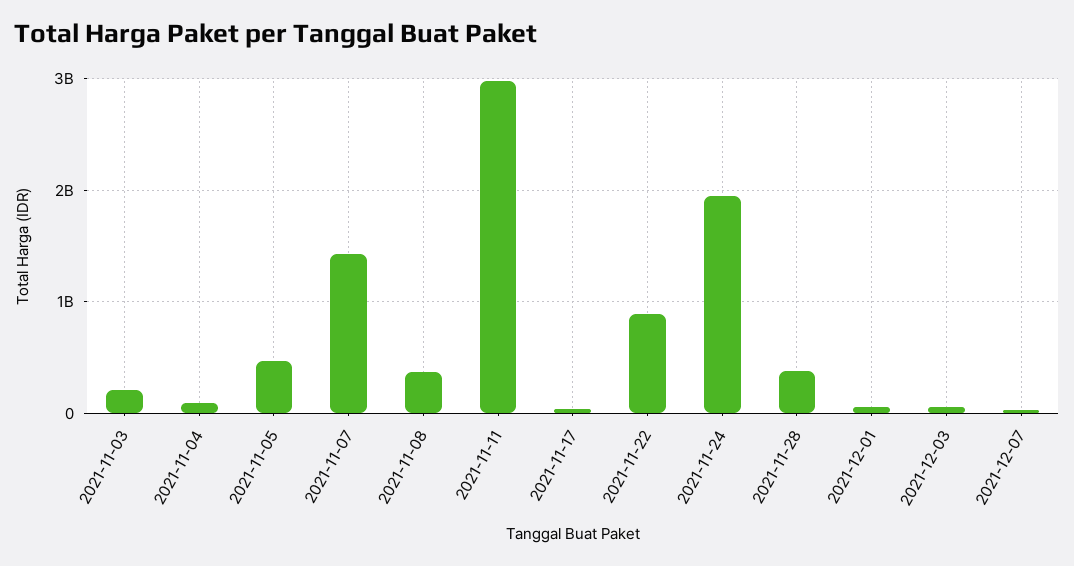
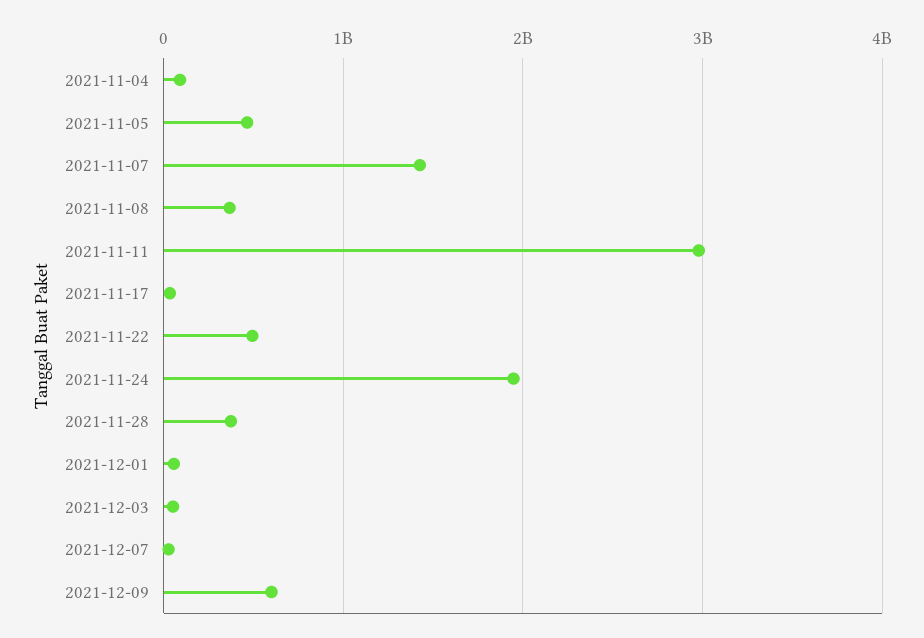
2021-11-03: 200000000 -> none
2021-11-22: 900000000 -> 500000000
2021-12-09: none -> 600000000

